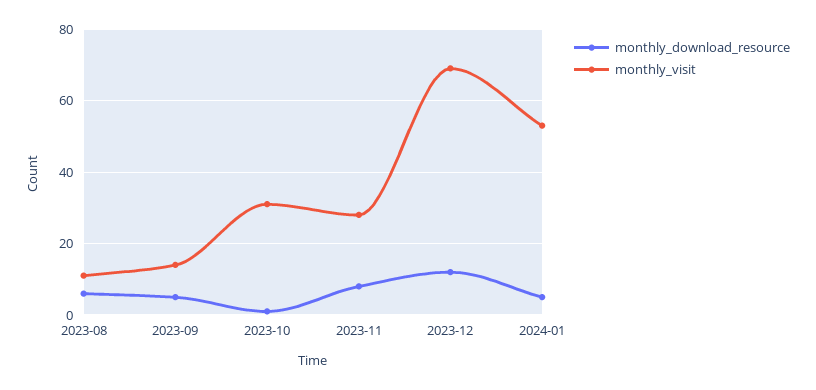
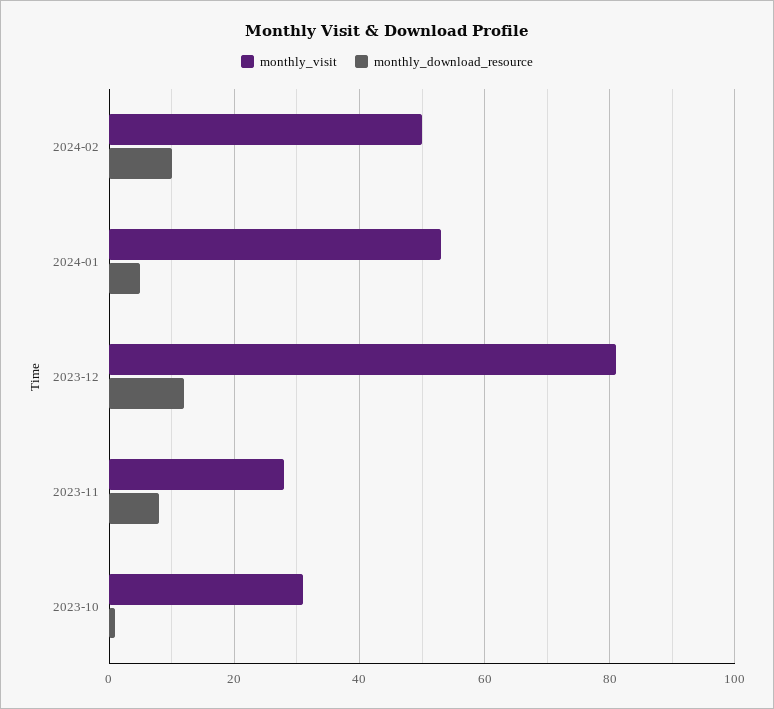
monthly_download_resource, 2023-08: 5 -> none
monthly_visit, 2023-08: 10 -> none
monthly_download_resource, 2023-09: 5 -> none
monthly_visit, 2023-09: 15 -> none
monthly_visit, 2023-12: 70 -> 80
monthly_visit, 2024-02: none -> 50
monthly_download_resource, 2024-02: none -> 10

